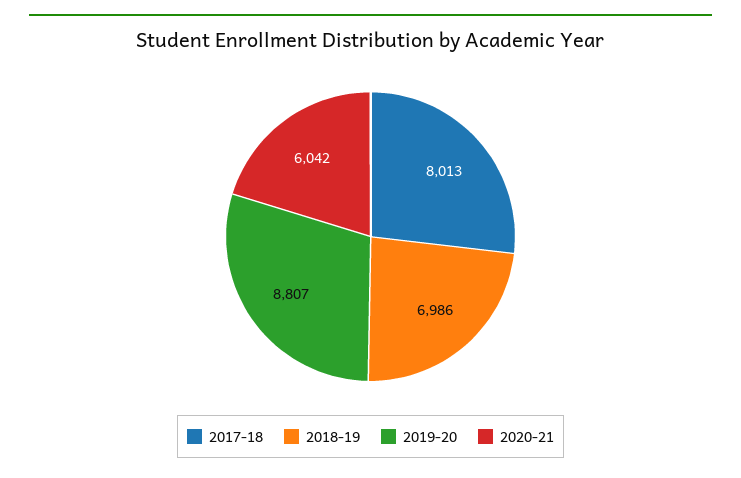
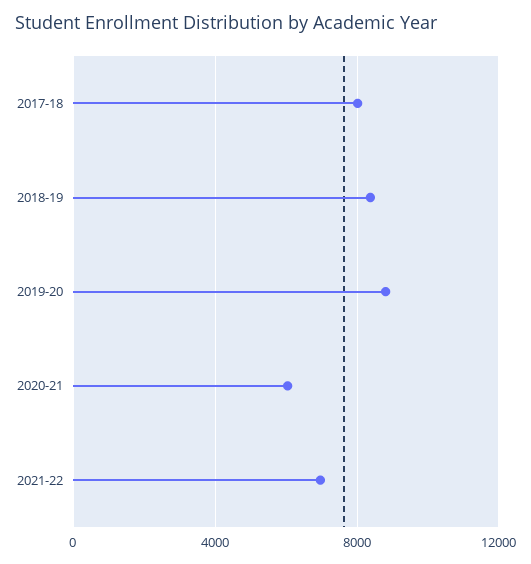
2018-19: 6986 -> 8500
2021-22: none -> 7000

